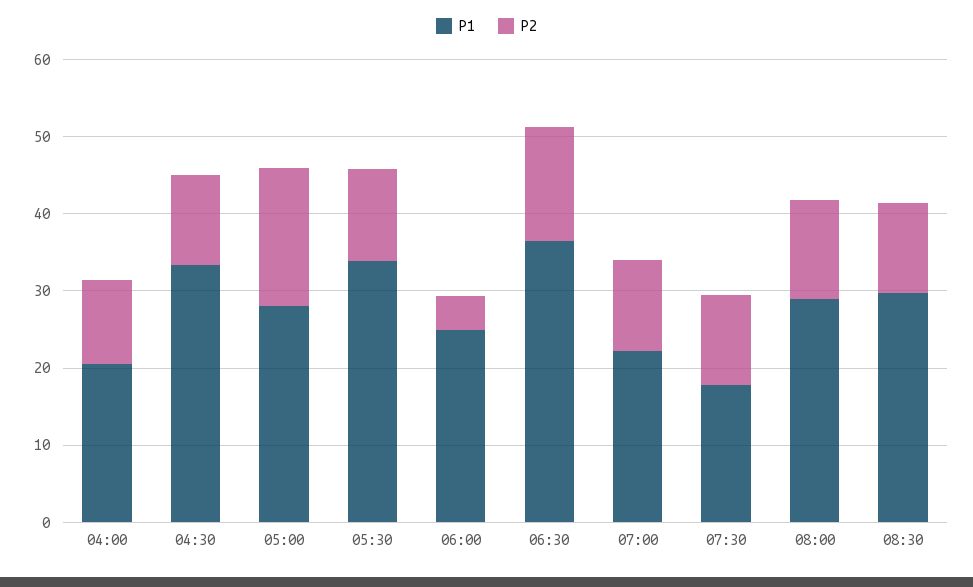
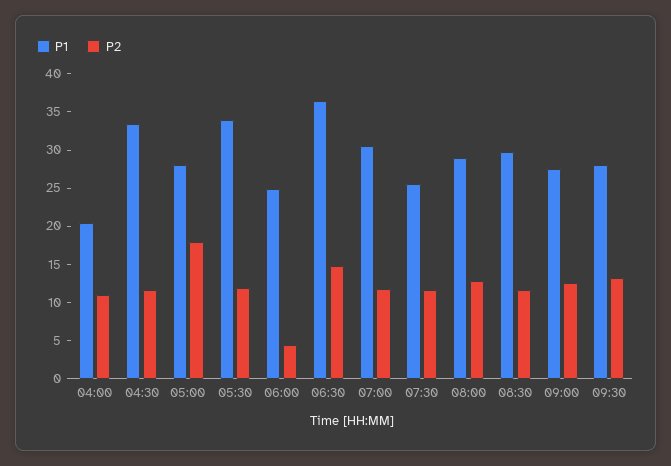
P1, 07:00: 22 -> 30
P1, 07:30: 18 -> 25
P1, 09:00: none -> 27.5
P2, 09:00: none -> 12.5
P1, 09:30: none -> 27.5
P2, 09:30: none -> 12.5

